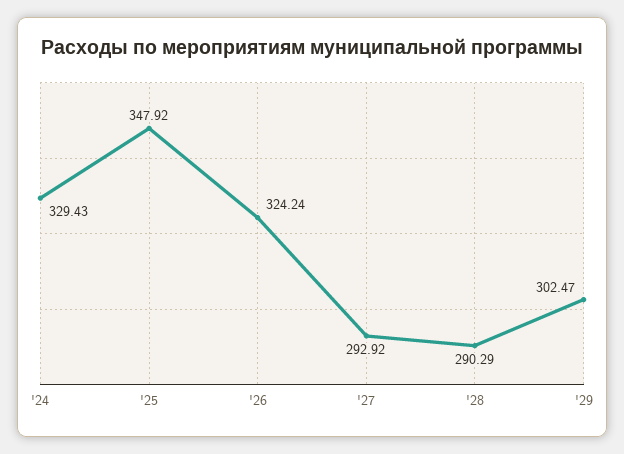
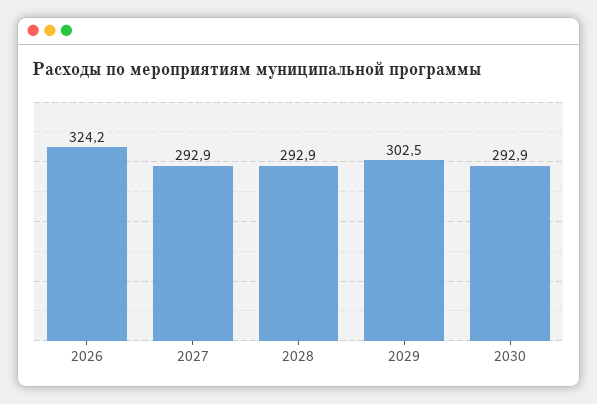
'24: 329.43 -> none
'25: 347.92 -> none
'28: 290.29 -> 292.9
2030: none -> 292.9

